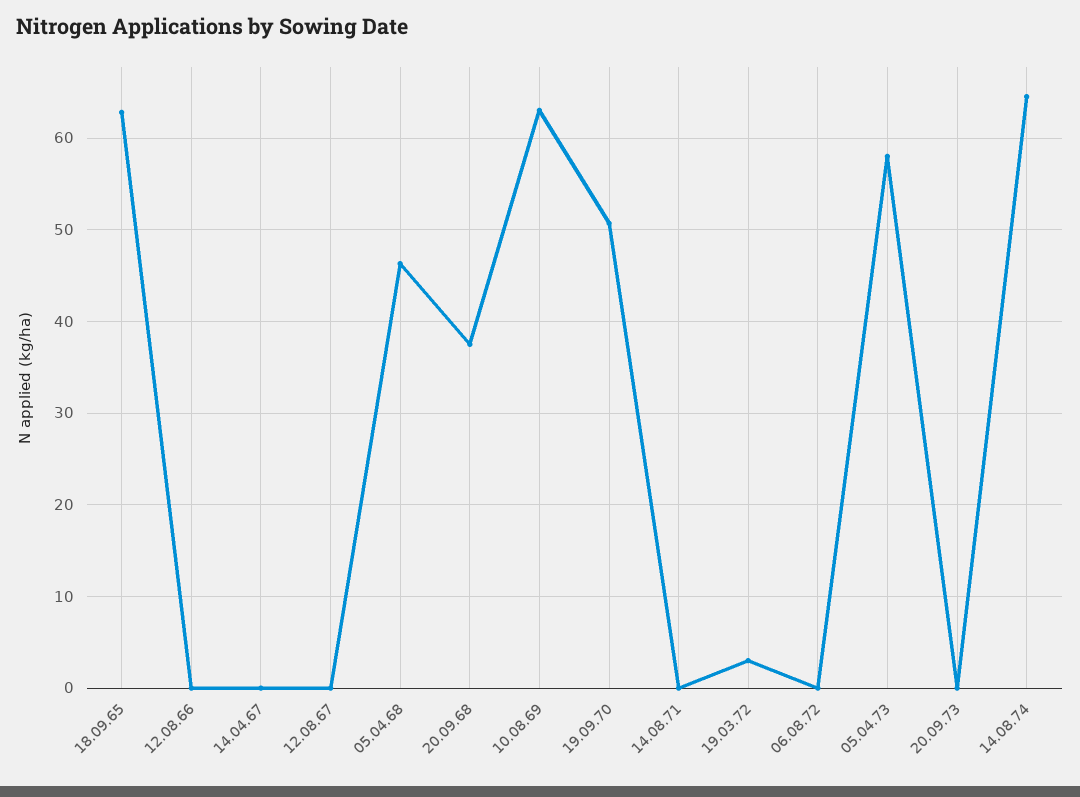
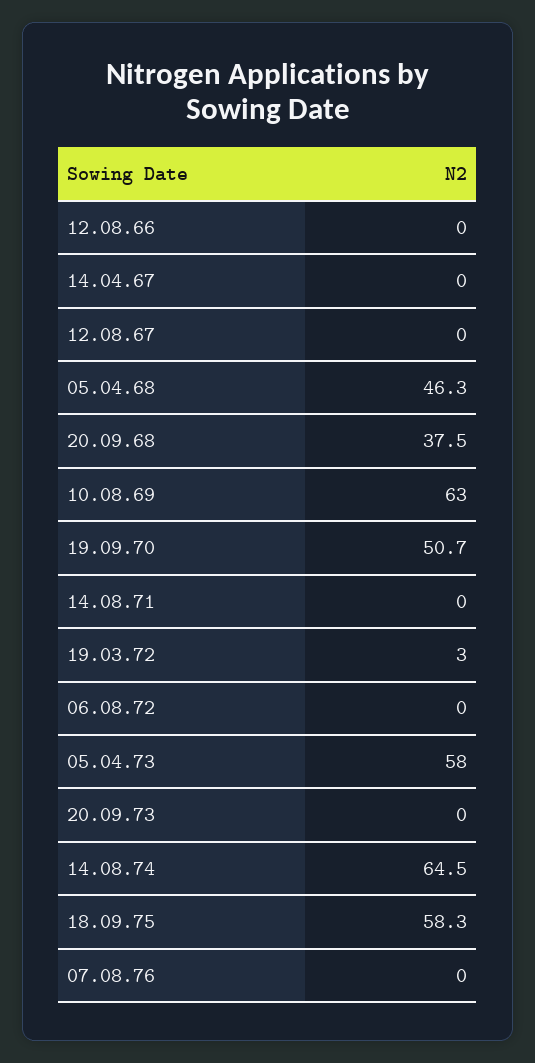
18.09.65: 63 -> none
18.09.75: none -> 58.3
07.08.76: none -> 0

